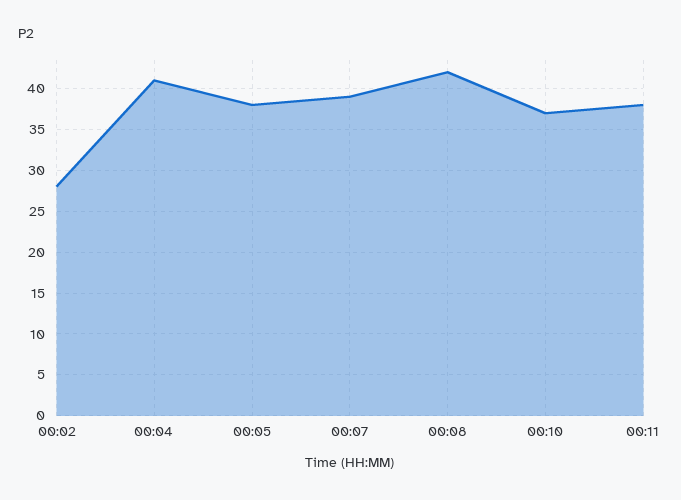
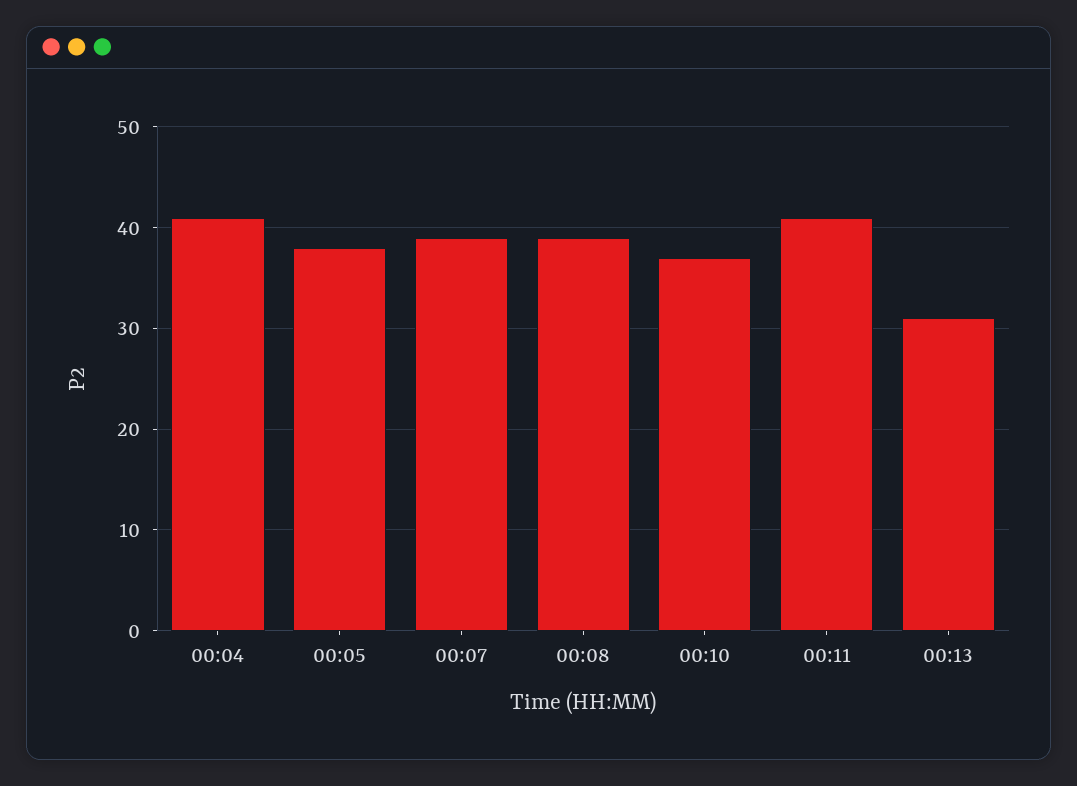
00:02: 28 -> none
00:08: 42 -> 39
00:11: 38 -> 41
00:13: none -> 31

